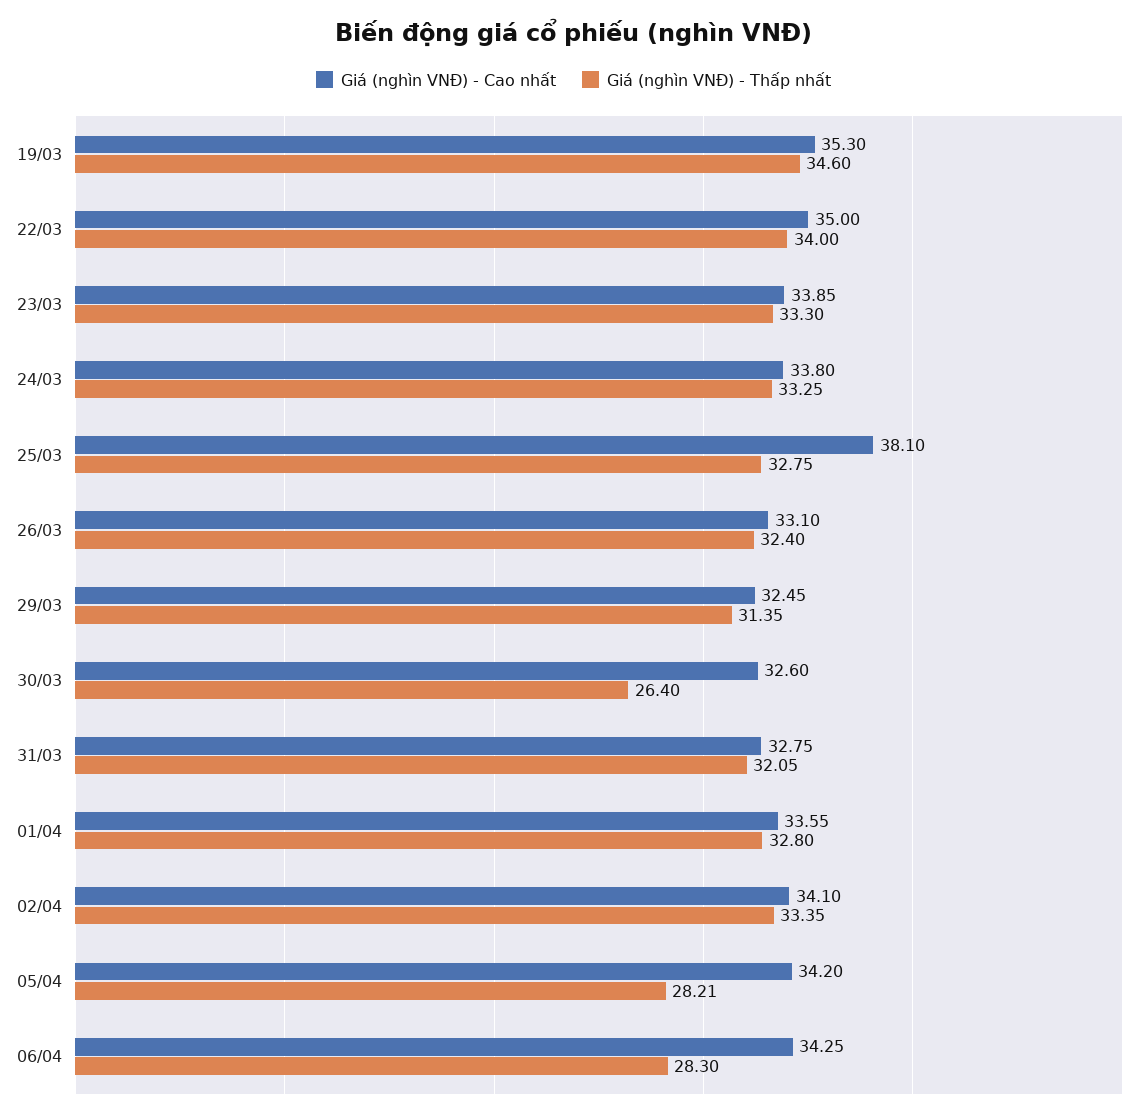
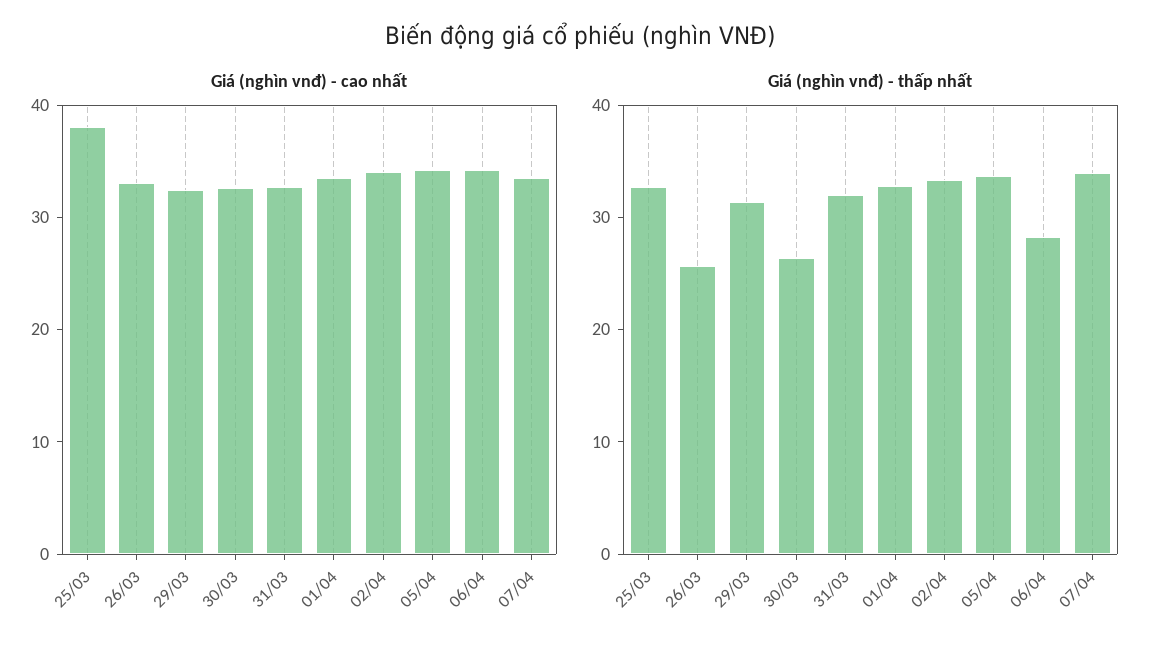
Giá (nghìn VNĐ) - Cao nhất, 19/03: 35.3 -> none
Giá (nghìn VNĐ) - Thấp nhất, 19/03: 34.6 -> none
Giá (nghìn VNĐ) - Cao nhất, 22/03: 35 -> none
Giá (nghìn VNĐ) - Thấp nhất, 22/03: 34 -> none
Giá (nghìn VNĐ) - Cao nhất, 23/03: 33.85 -> none
Giá (nghìn VNĐ) - Thấp nhất, 23/03: 33.3 -> none
Giá (nghìn VNĐ) - Cao nhất, 24/03: 33.8 -> none
Giá (nghìn VNĐ) - Thấp nhất, 24/03: 33.25 -> none
Giá (nghìn VNĐ) - Thấp nhất, 26/03: 32.4 -> 26
Giá (nghìn VNĐ) - Thấp nhất, 05/04: 28.21 -> 34
Giá (nghìn VNĐ) - Cao nhất, 07/04: none -> 34
Giá (nghìn VNĐ) - Thấp nhất, 07/04: none -> 34

